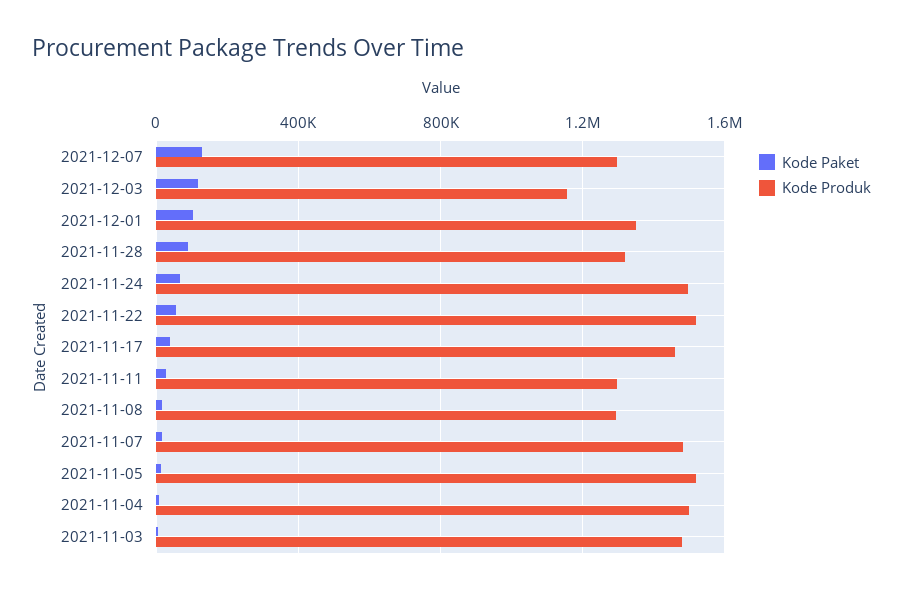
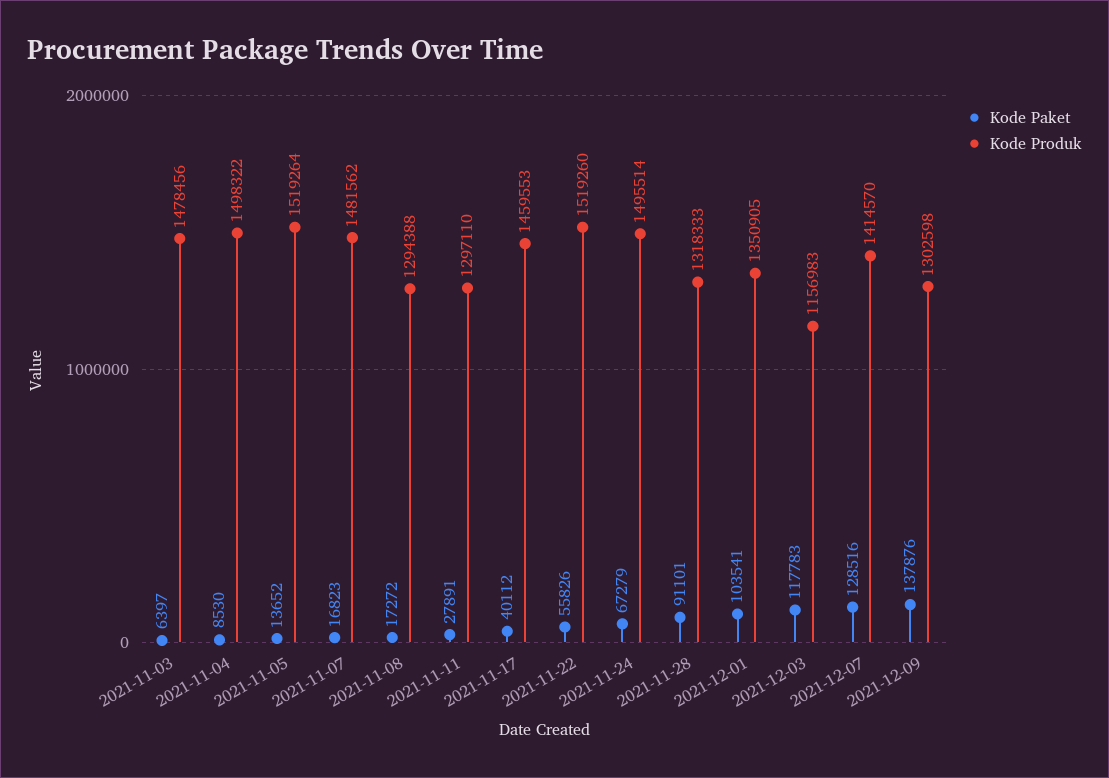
Kode Produk, 2021-12-07: 1300000 -> 1414570
Kode Paket, 2021-12-09: none -> 137876
Kode Produk, 2021-12-09: none -> 1302598

